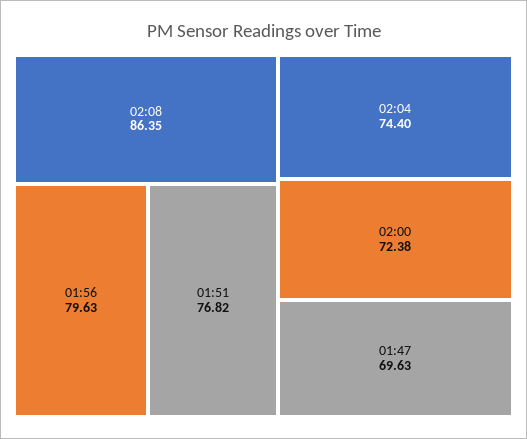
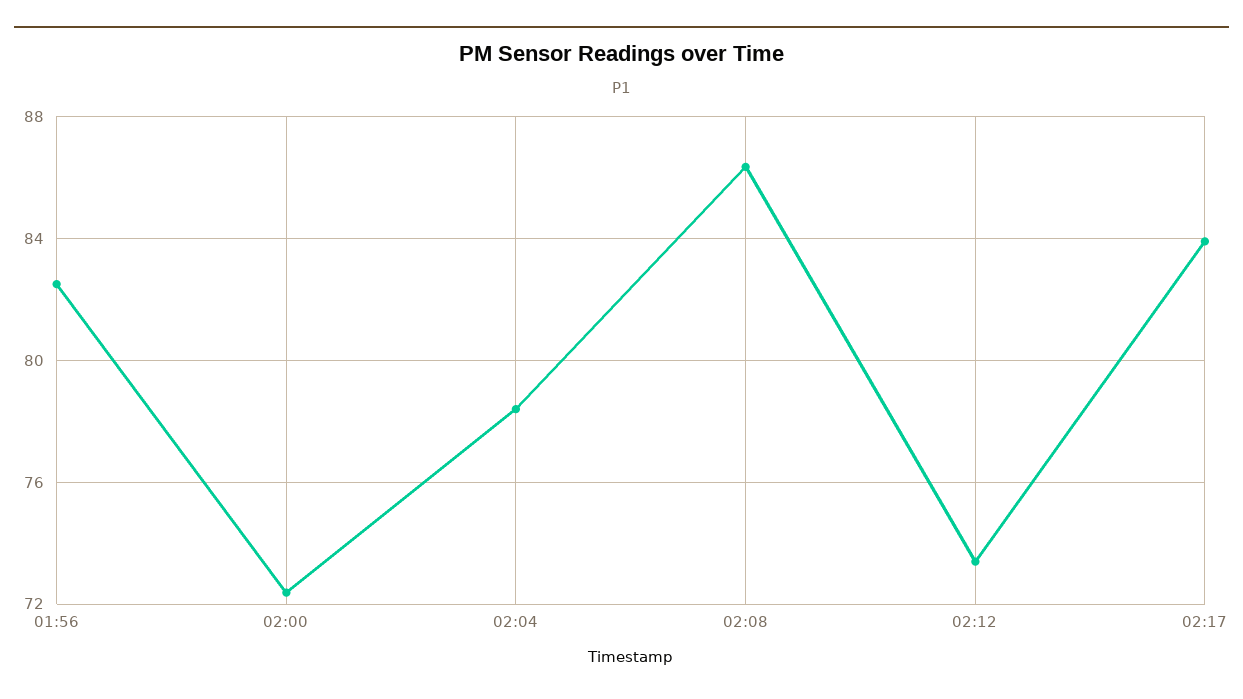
01:56: 79.63 -> 82.5
01:51: 76.82 -> none
02:04: 74.4 -> 78.5
01:47: 69.63 -> none
02:12: none -> 73.5
02:17: none -> 84

